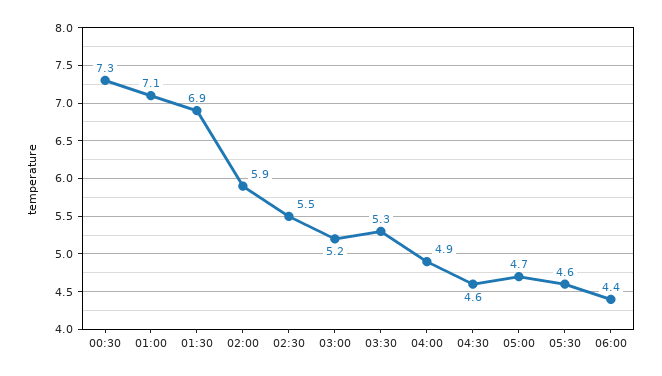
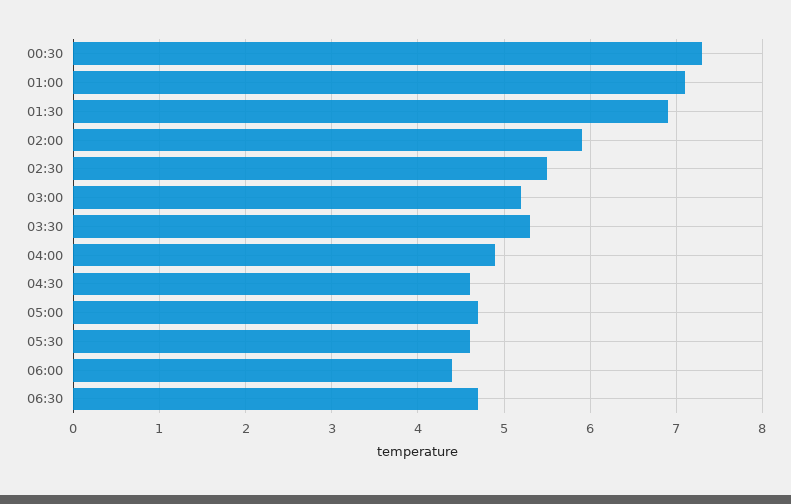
06:30: none -> 4.7

